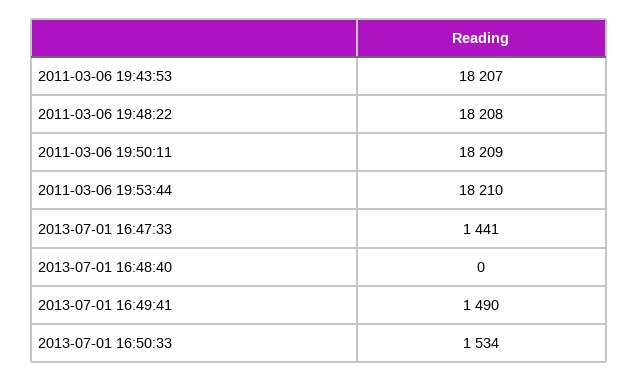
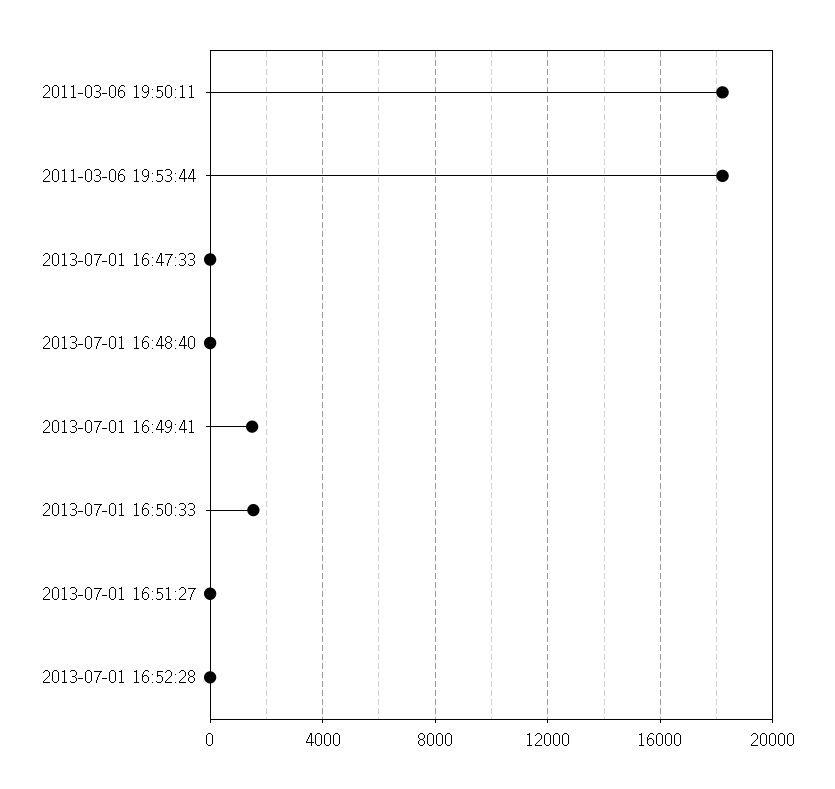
2011-03-06 19:43:53: 18207 -> none
2011-03-06 19:48:22: 18208 -> none
2013-07-01 16:47:33: 1441 -> 0
2013-07-01 16:51:27: none -> 0
2013-07-01 16:52:28: none -> 0

